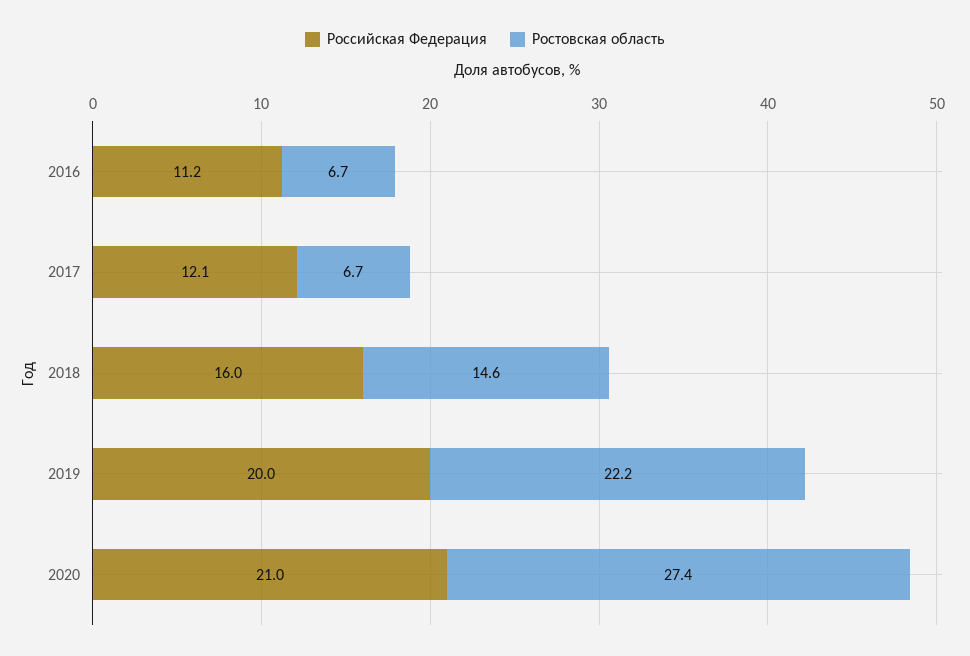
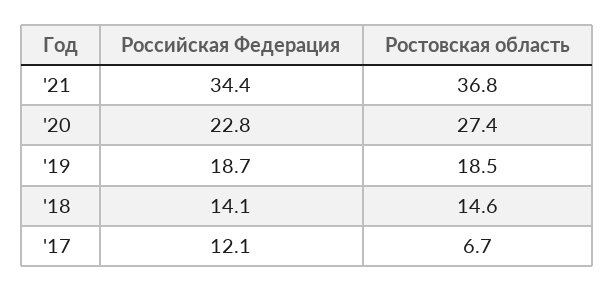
Российская Федерация, 2016: 11.2 -> none
Ростовская область, 2016: 6.7 -> none
Российская Федерация, 2018: 16 -> 14.1
Российская Федерация, 2019: 20 -> 18.7
Ростовская область, 2019: 22.2 -> 18.5
Российская Федерация, 2020: 21 -> 22.8
Российская Федерация, '21: none -> 34.4
Ростовская область, '21: none -> 36.8

